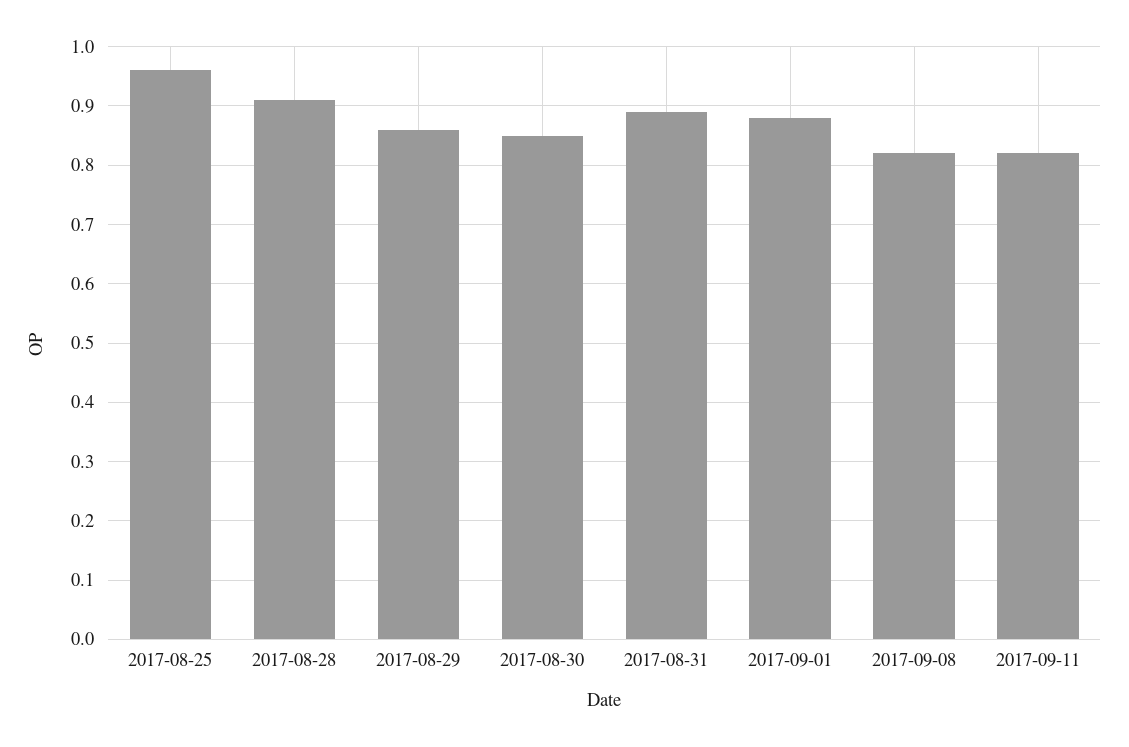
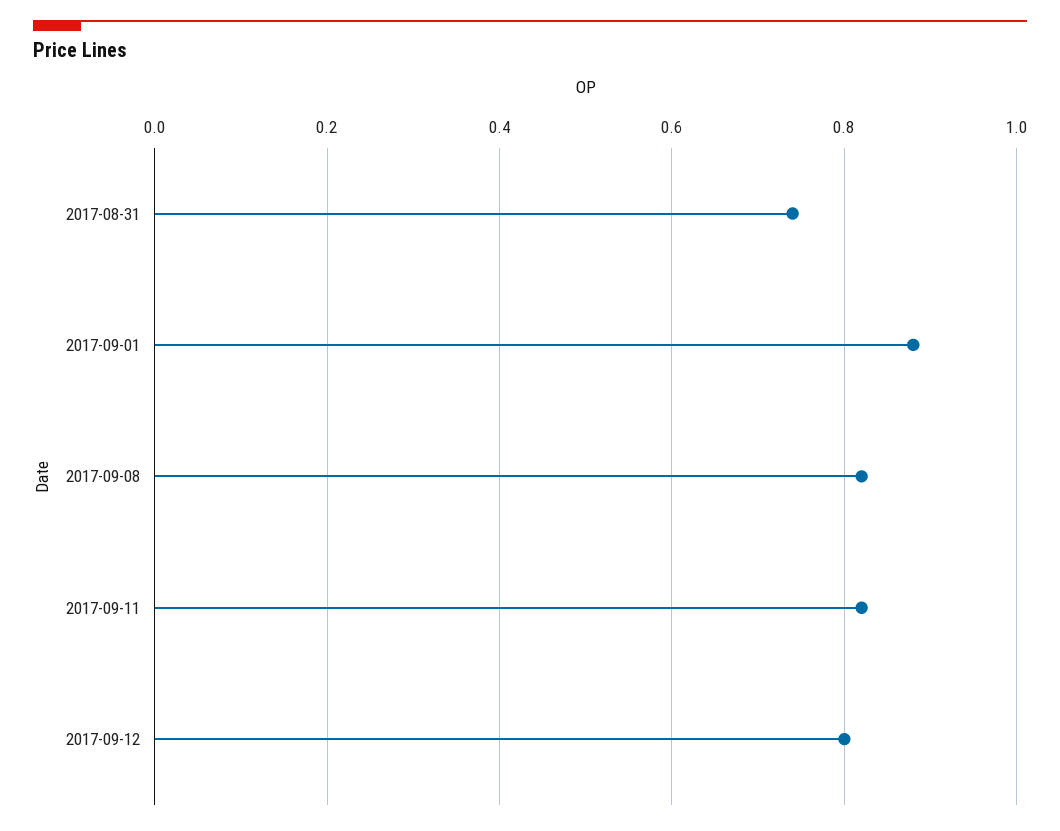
2017-08-25: 0.95 -> none
2017-08-28: 0.9 -> none
2017-08-29: 0.85 -> none
2017-08-30: 0.85 -> none
2017-08-31: 0.9 -> 0.75
2017-09-12: none -> 0.8

